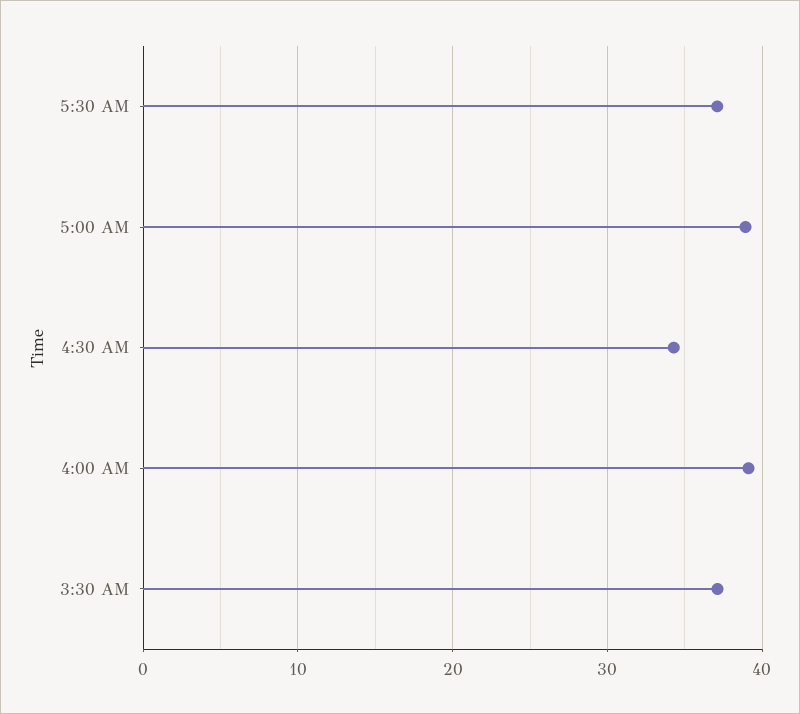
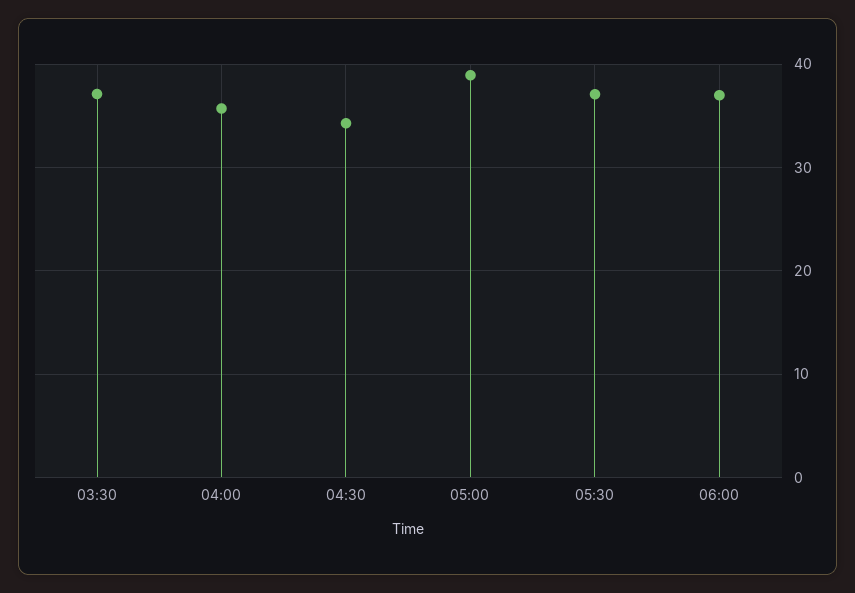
4:00 AM: 39 -> 36
06:00: none -> 37

